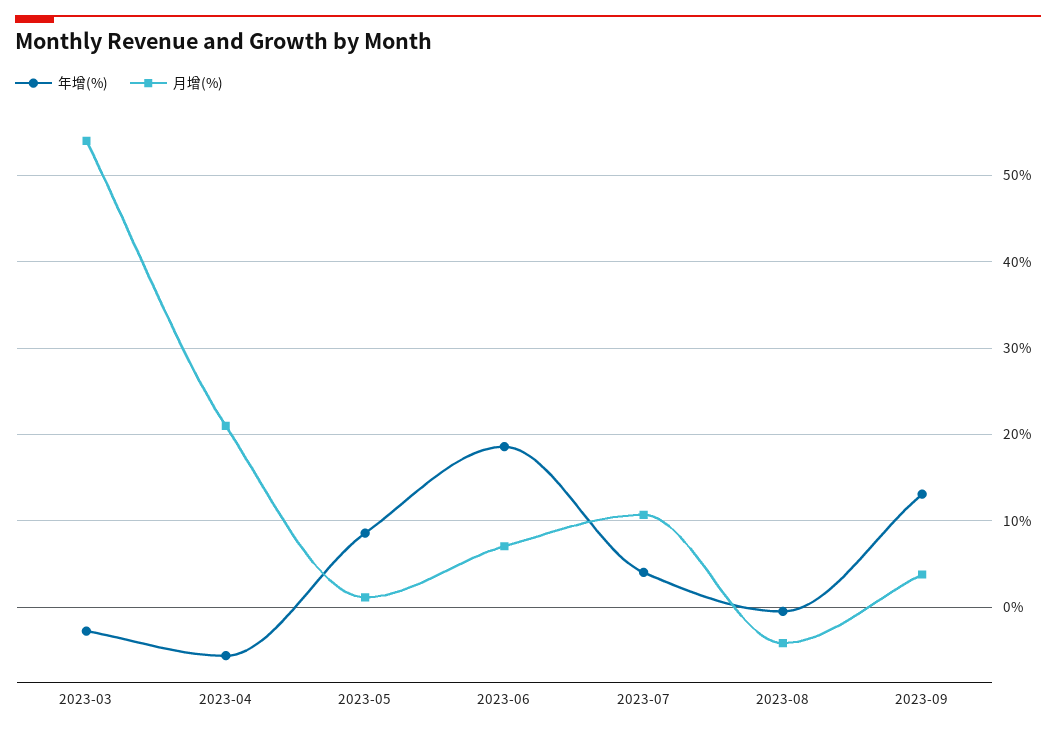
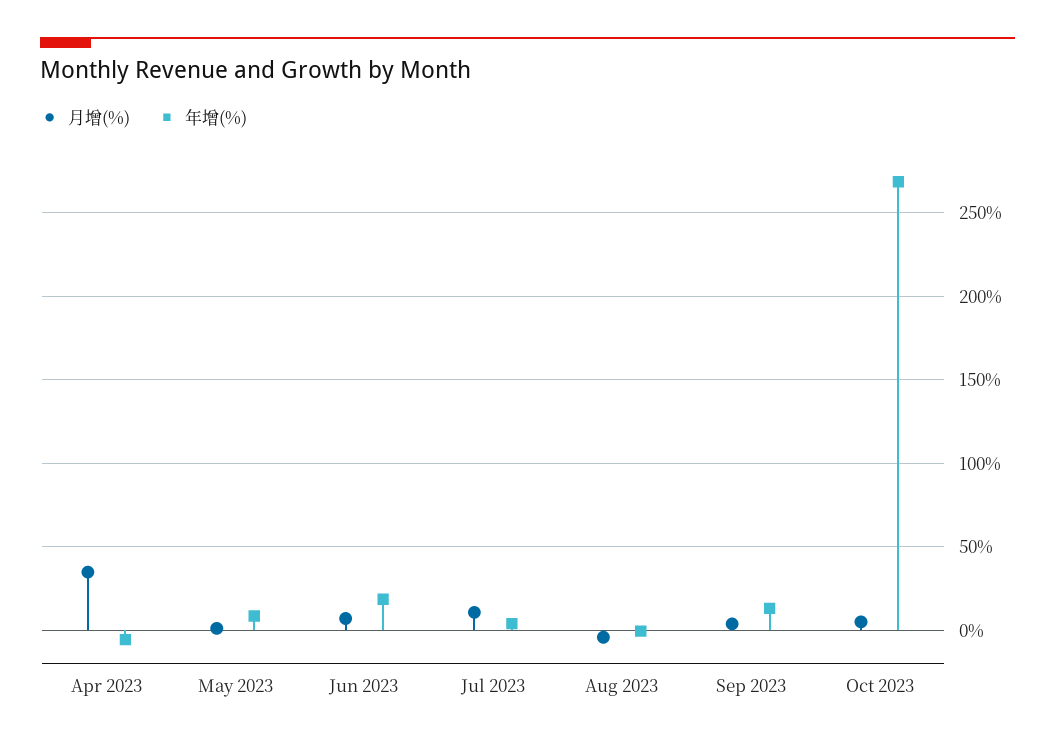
年增(%), 2023-03: -3 -> none
月增(%), 2023-03: 54 -> none
月增(%), 2023-04: 21 -> 35
月增(%), Oct 2023: none -> 5
年增(%), Oct 2023: none -> 270

